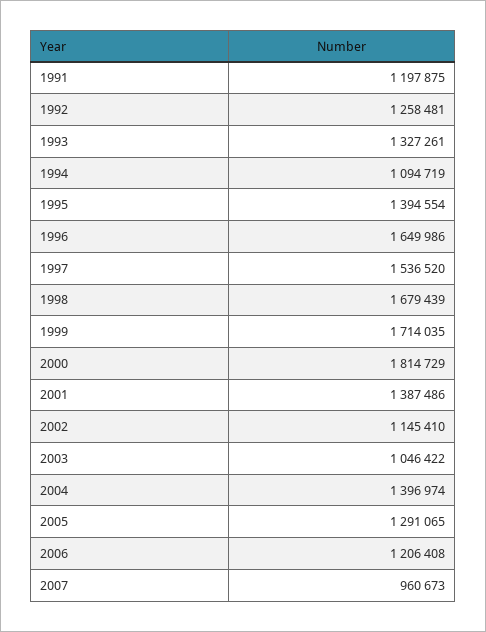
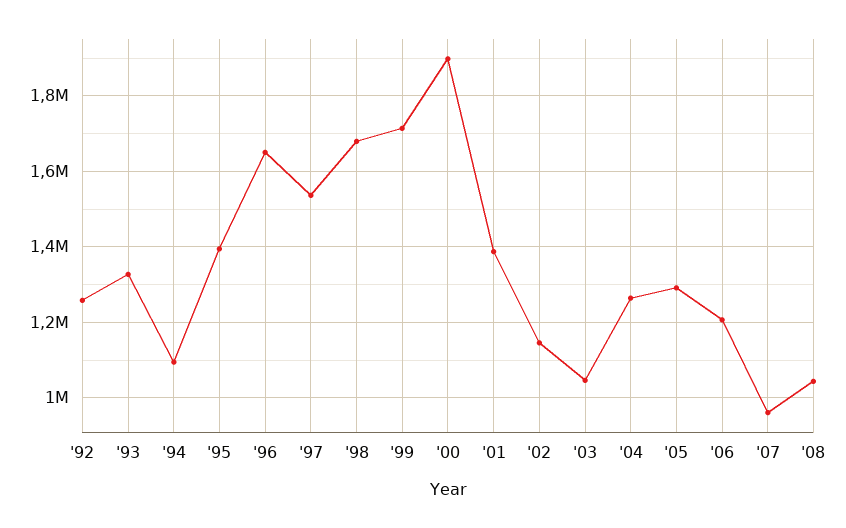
1991: 1197875 -> none
2000: 1814729 -> 1900000
2004: 1396974 -> 1260000
'08: none -> 1040000

